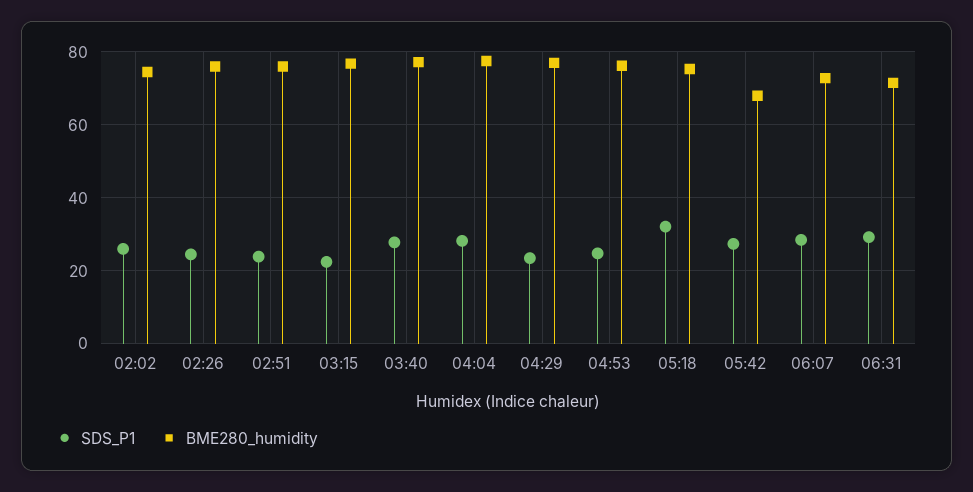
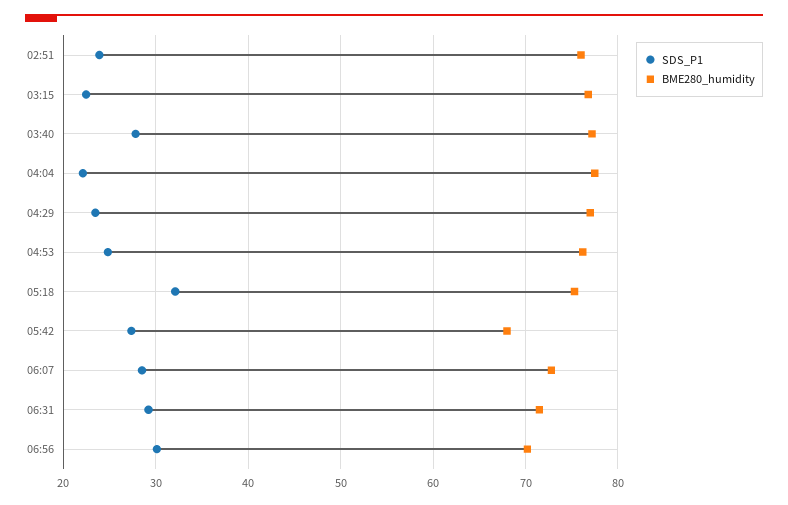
SDS_P1, 02:02: 26 -> none
BME280_humidity, 02:02: 74 -> none
SDS_P1, 02:26: 24 -> none
BME280_humidity, 02:26: 76 -> none
SDS_P1, 04:04: 28 -> 22
SDS_P1, 06:56: none -> 30
BME280_humidity, 06:56: none -> 70

